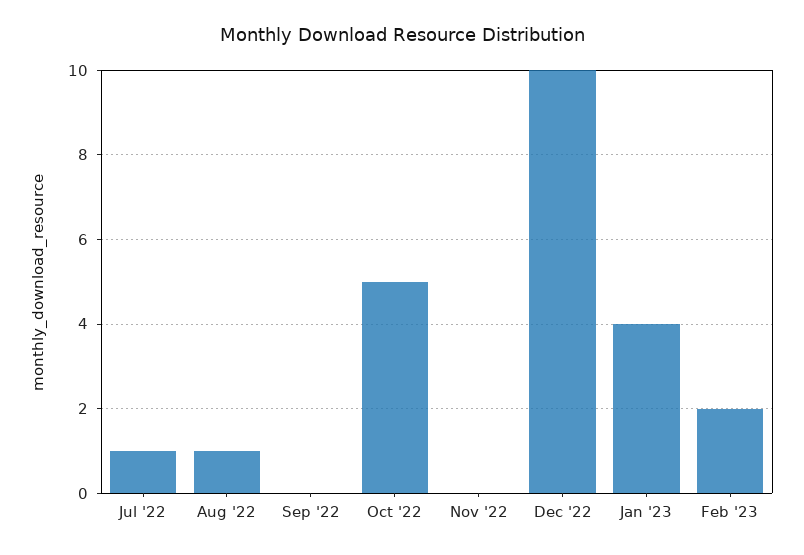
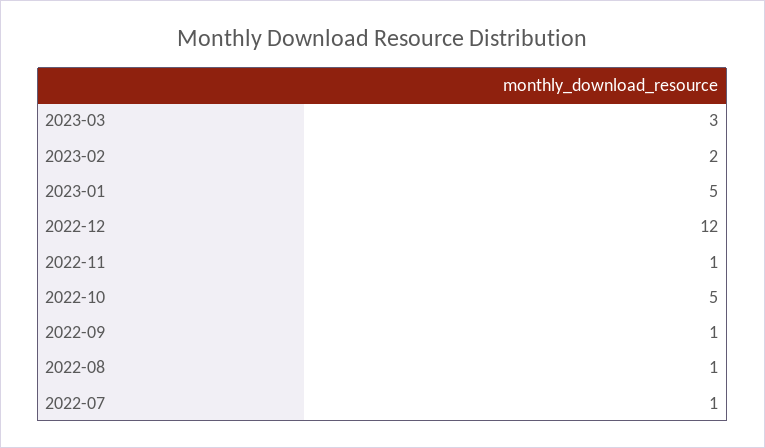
Sep '22: 0 -> 1
Nov '22: 0 -> 1
Dec '22: 10 -> 12
Jan '23: 4 -> 5
2023-03: none -> 3

